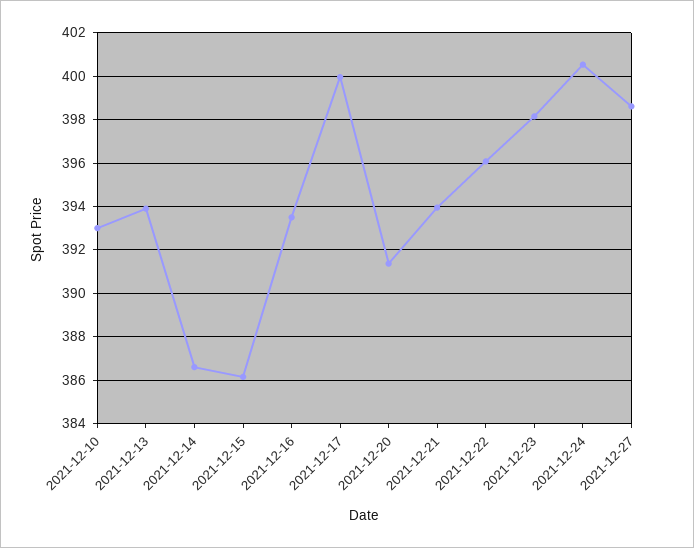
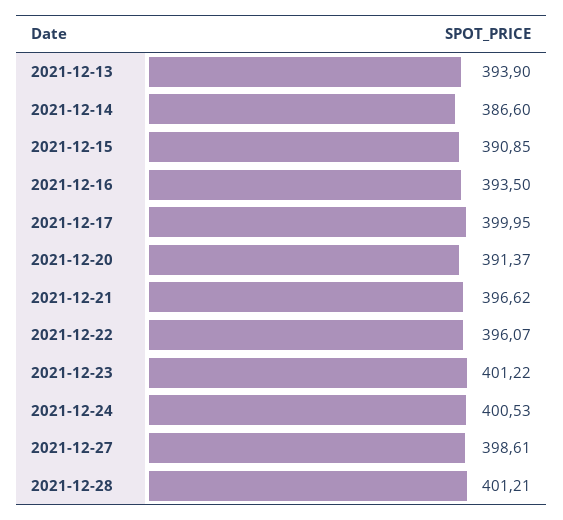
2021-12-10: 393 -> none
2021-12-15: 386 -> 390.85
2021-12-21: 394 -> 396.62
2021-12-23: 398 -> 401.22
2021-12-28: none -> 401.21

